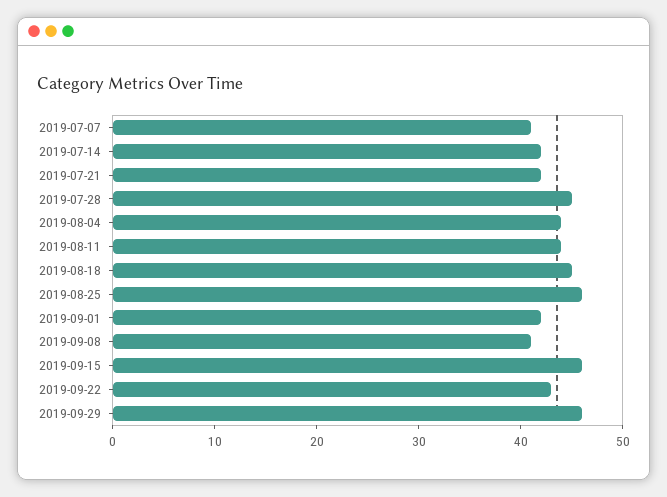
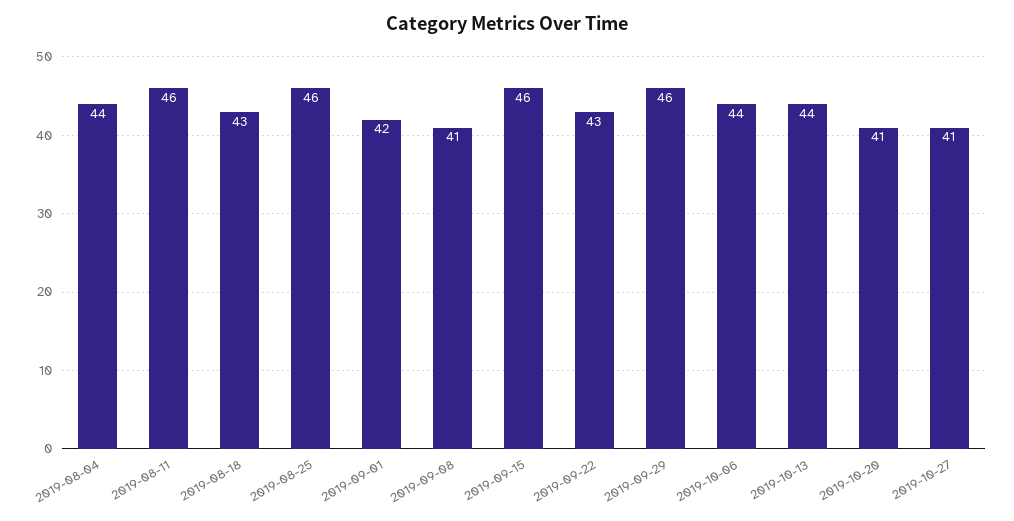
2019-07-07: 41 -> none
2019-07-14: 42 -> none
2019-07-21: 42 -> none
2019-07-28: 45 -> none
2019-08-11: 44 -> 46
2019-08-18: 45 -> 43
2019-10-06: none -> 44
2019-10-13: none -> 44
2019-10-20: none -> 41
2019-10-27: none -> 41

